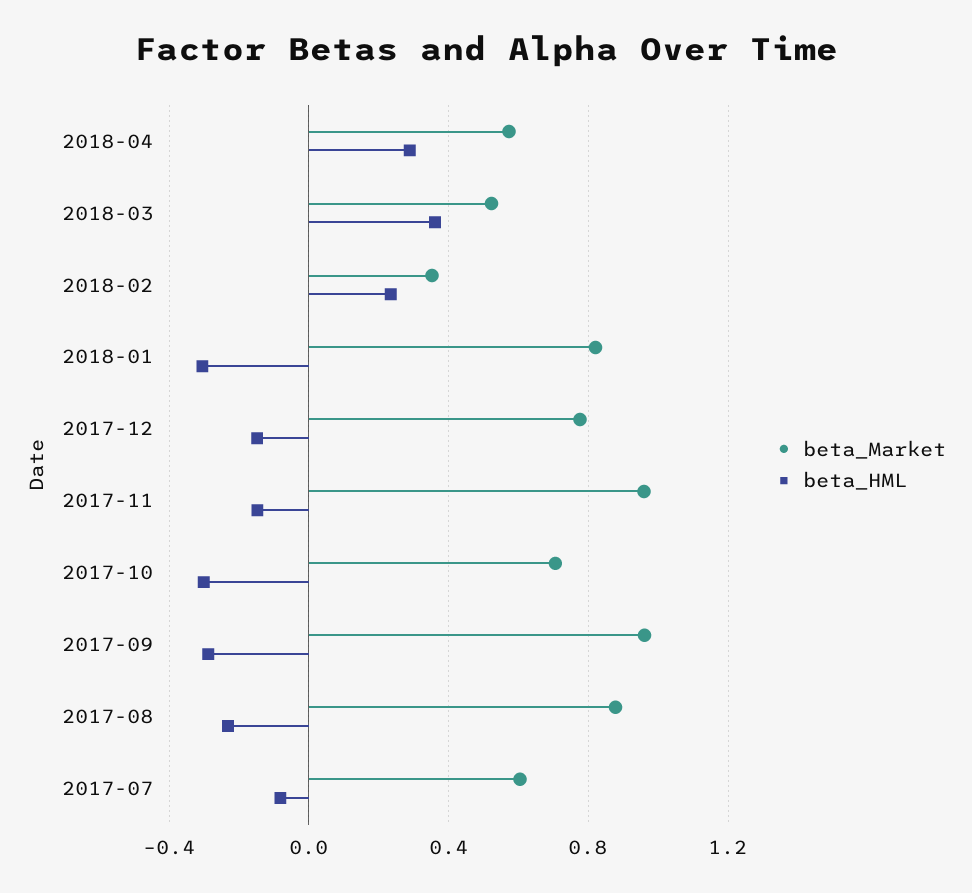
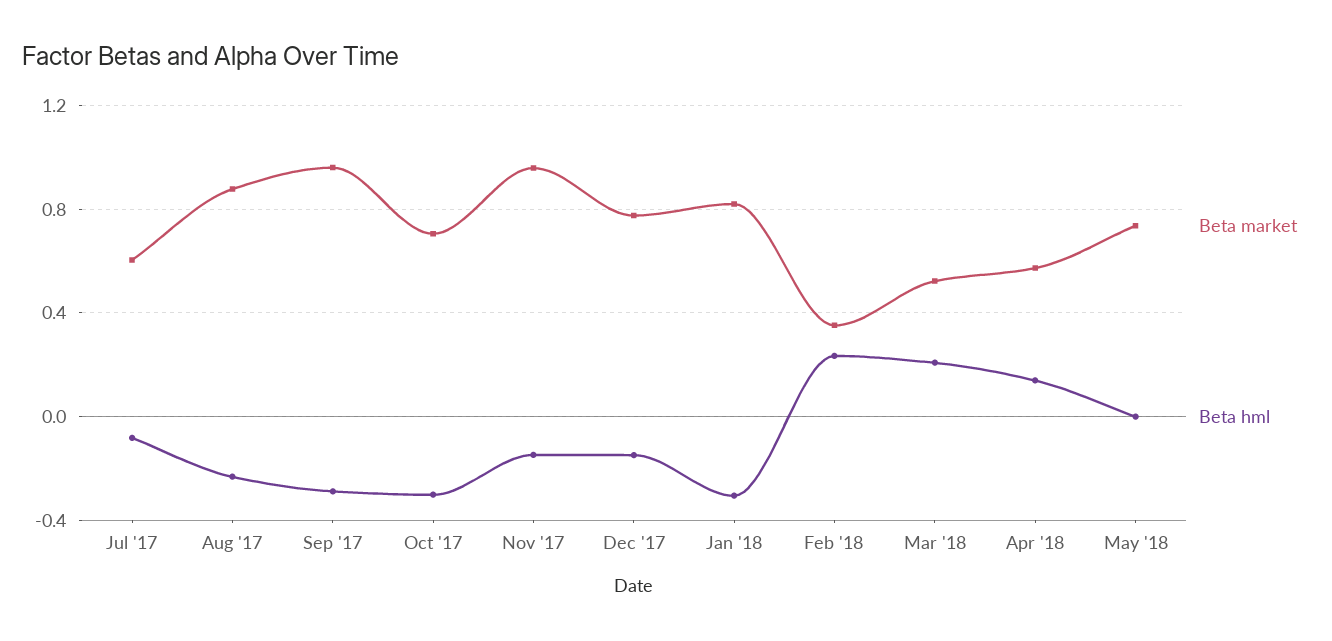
beta_HML, 2018-04: 0.3 -> 0.15
beta_HML, 2018-03: 0.35 -> 0.2
beta_Market, May '18: none -> 0.75
beta_HML, May '18: none -> 0

